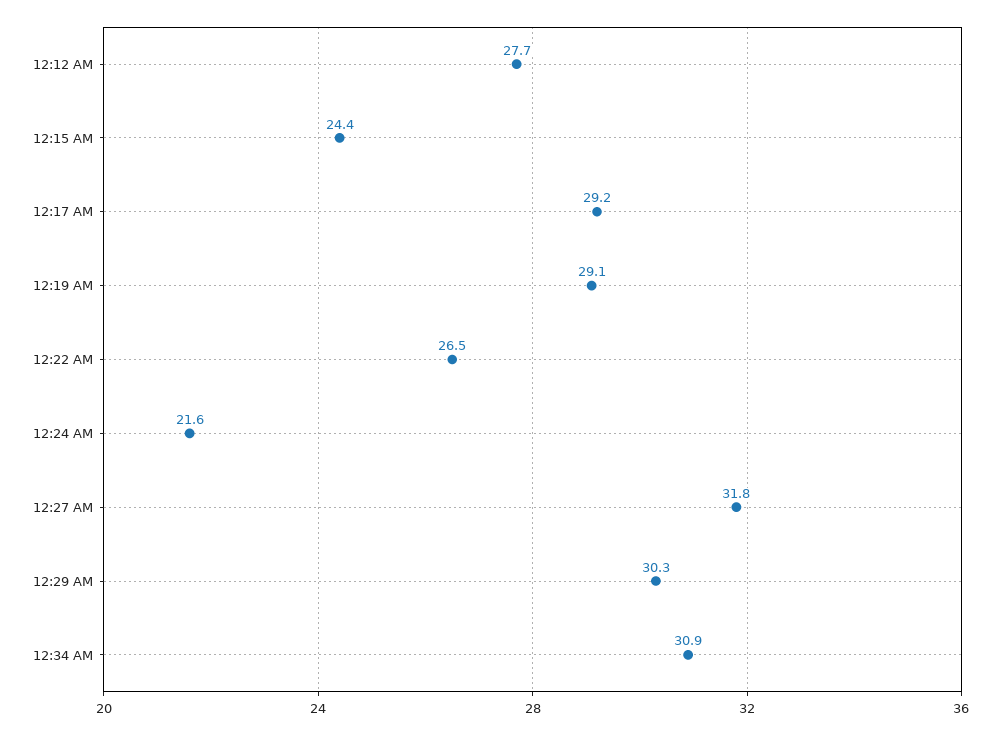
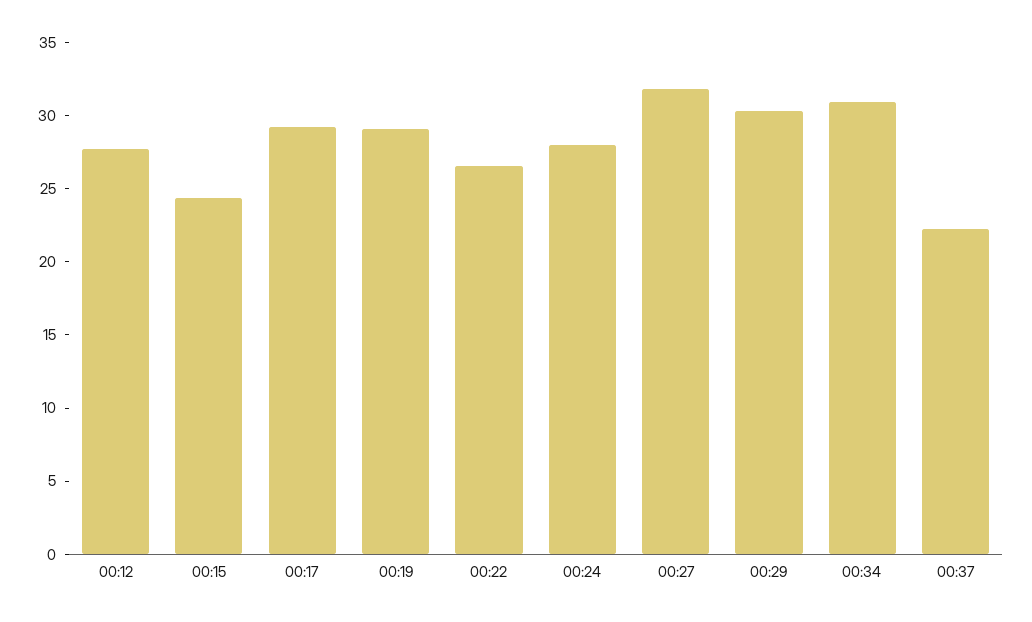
12:24 AM: 21.6 -> 28
00:37: none -> 22

